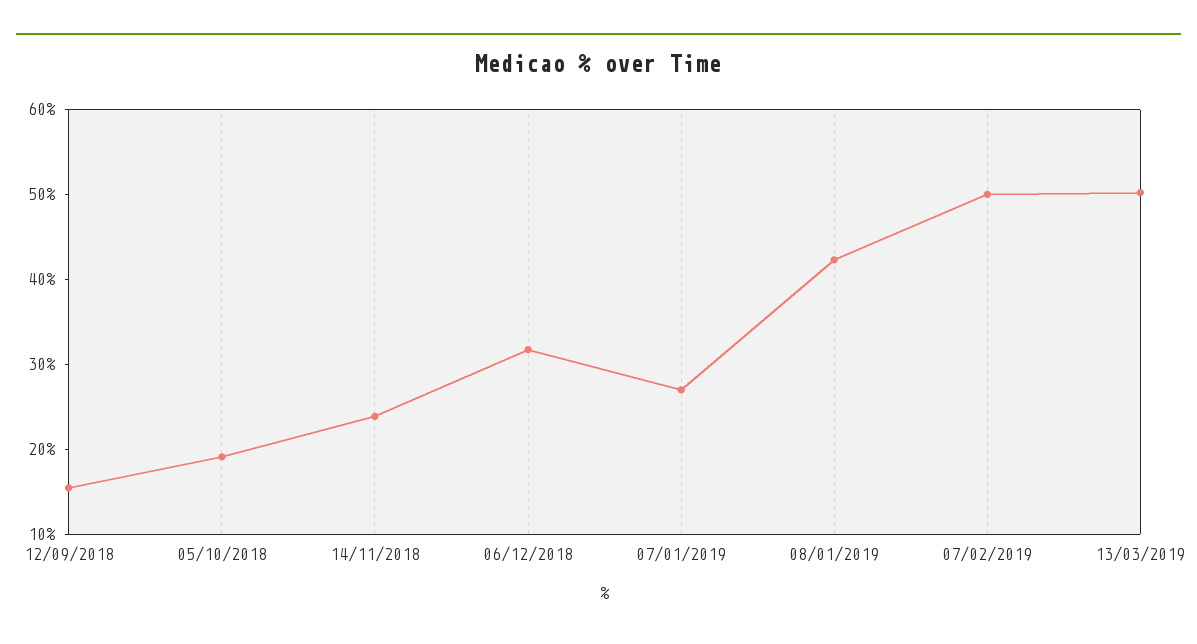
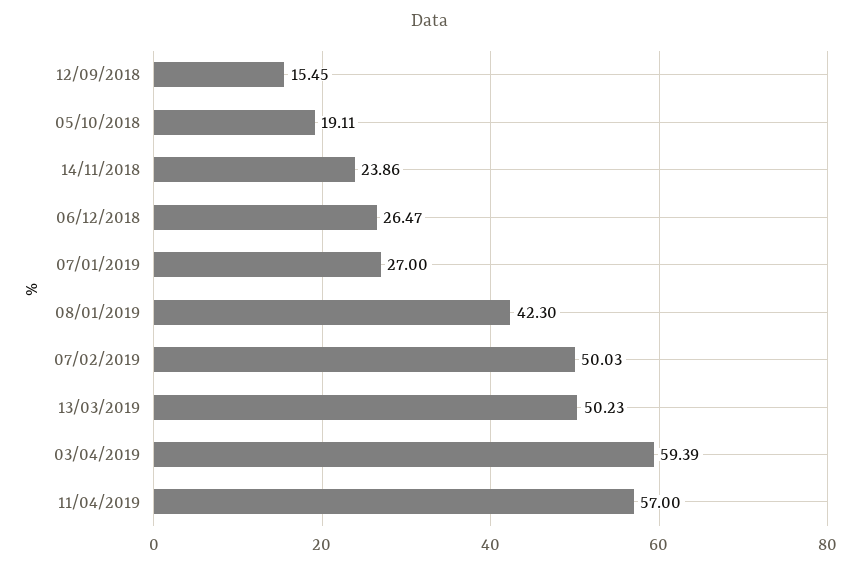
06/12/2018: 32 -> 26.47
03/04/2019: none -> 59.39
11/04/2019: none -> 57

